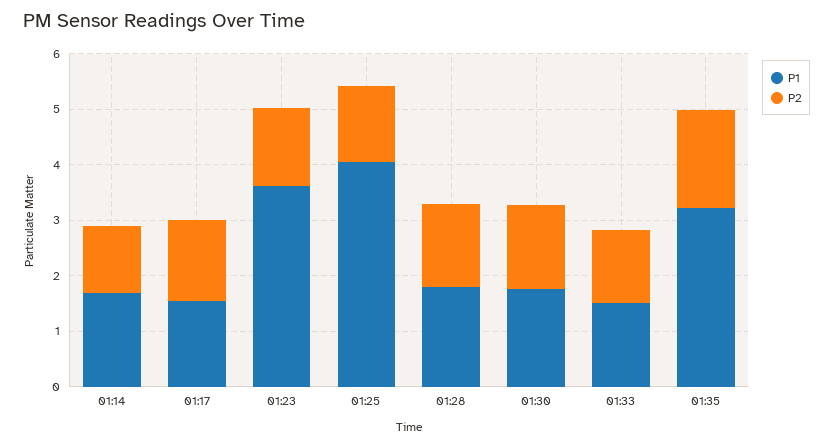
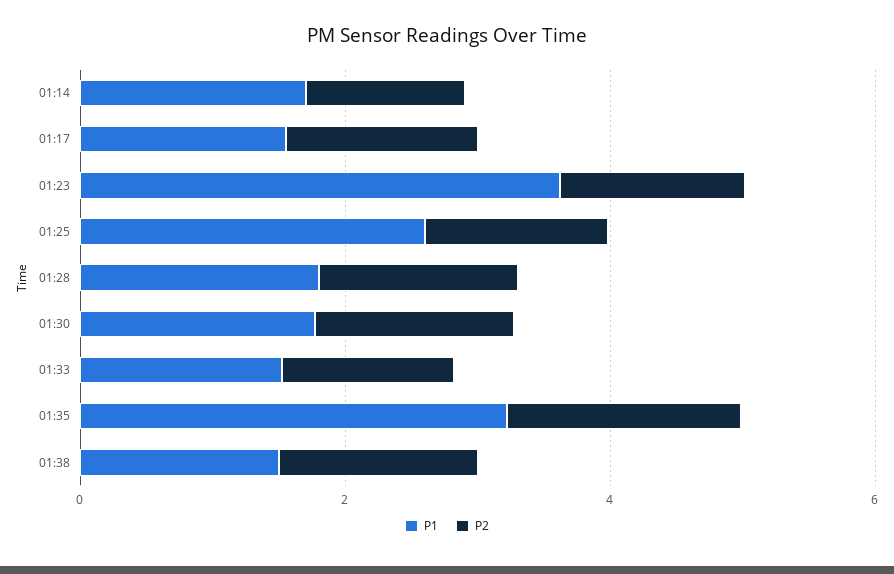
P1, 01:25: 4 -> 2.5
P1, 01:38: none -> 1.5
P2, 01:38: none -> 1.5

